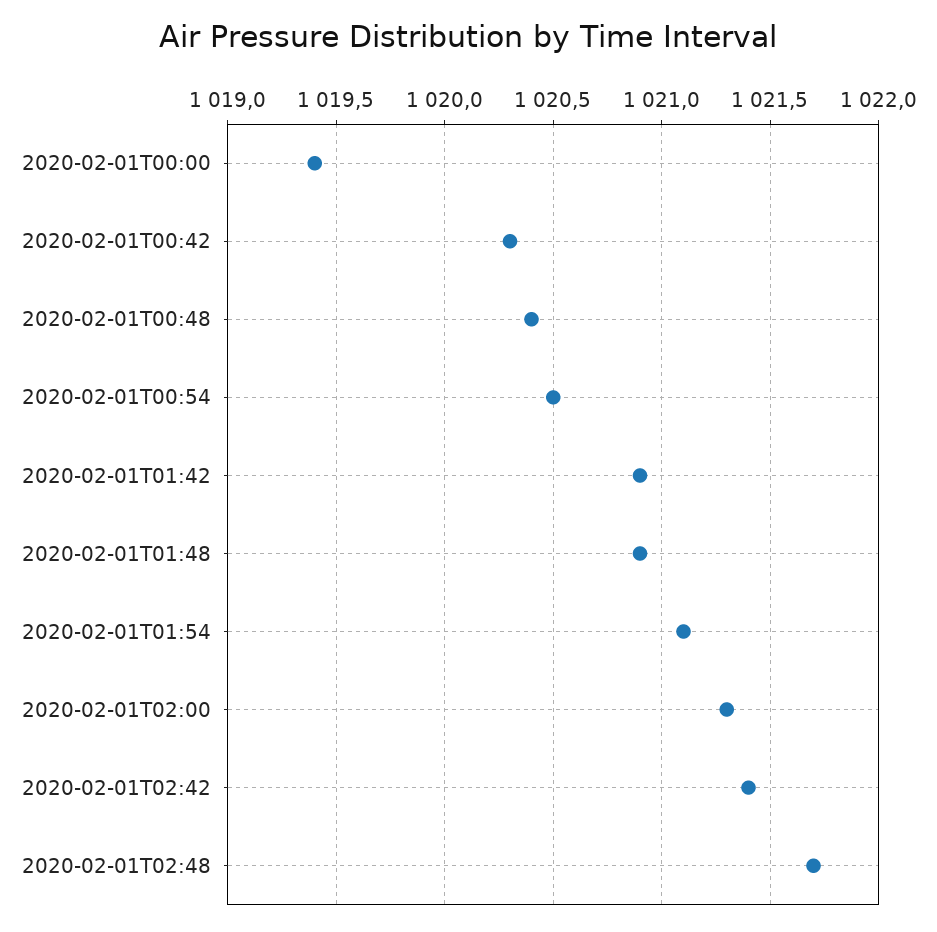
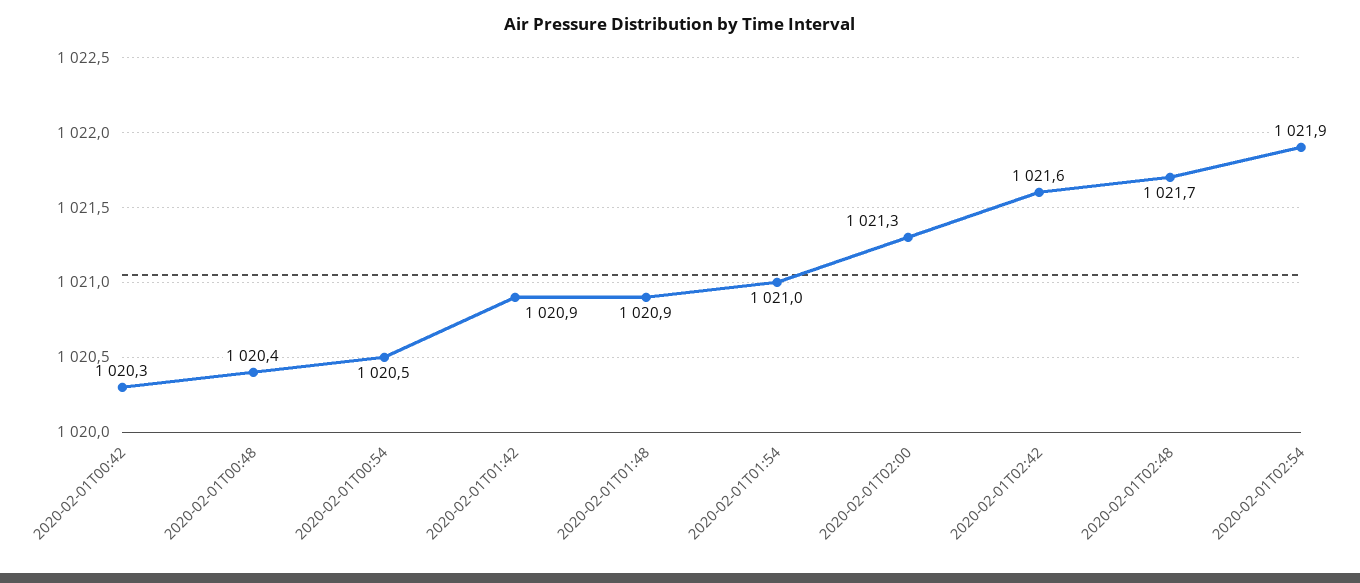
2020-02-01T00:00: 1019.4 -> none
2020-02-01T01:54: 1021.1 -> 1021
2020-02-01T02:42: 1021.4 -> 1021.6
2020-02-01T02:54: none -> 1021.9

